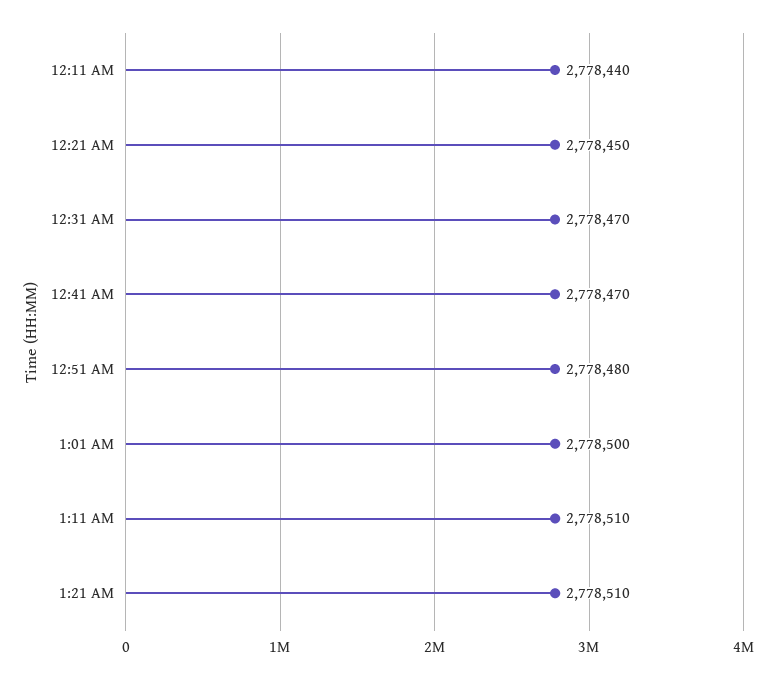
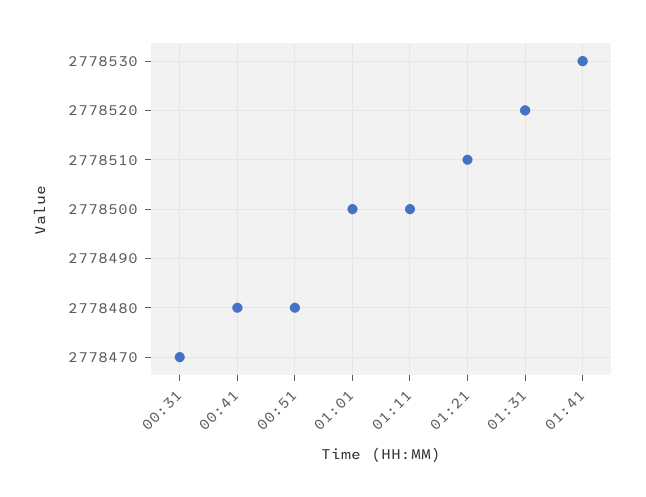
12:11 AM: 2778440 -> none
12:21 AM: 2778450 -> none
12:41 AM: 2778470 -> 2778480
1:11 AM: 2778510 -> 2778500
01:31: none -> 2778520
01:41: none -> 2778530

